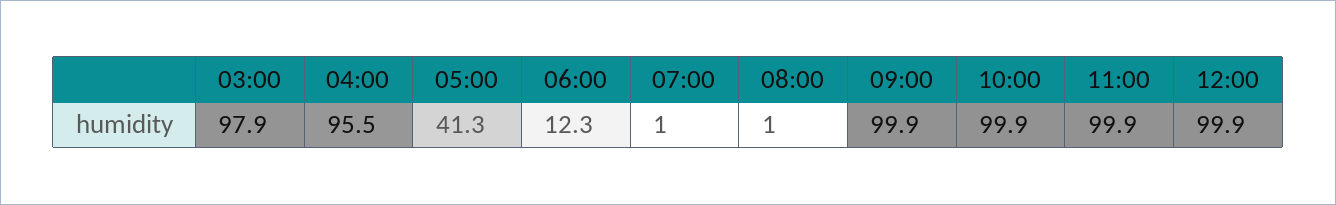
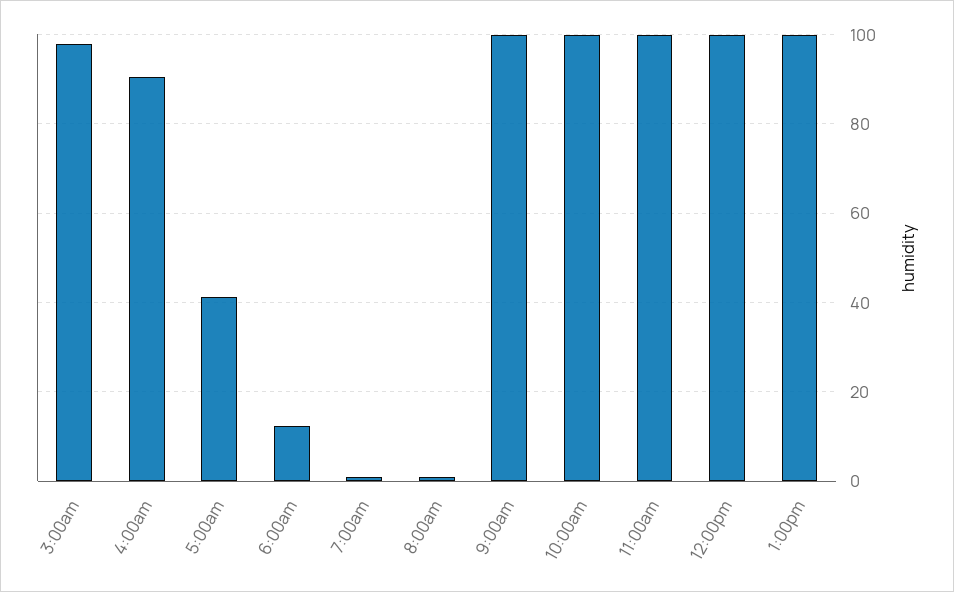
04:00: 95.5 -> 90
1:00pm: none -> 100

